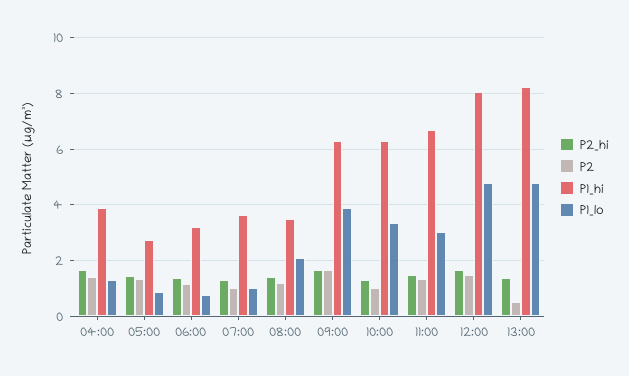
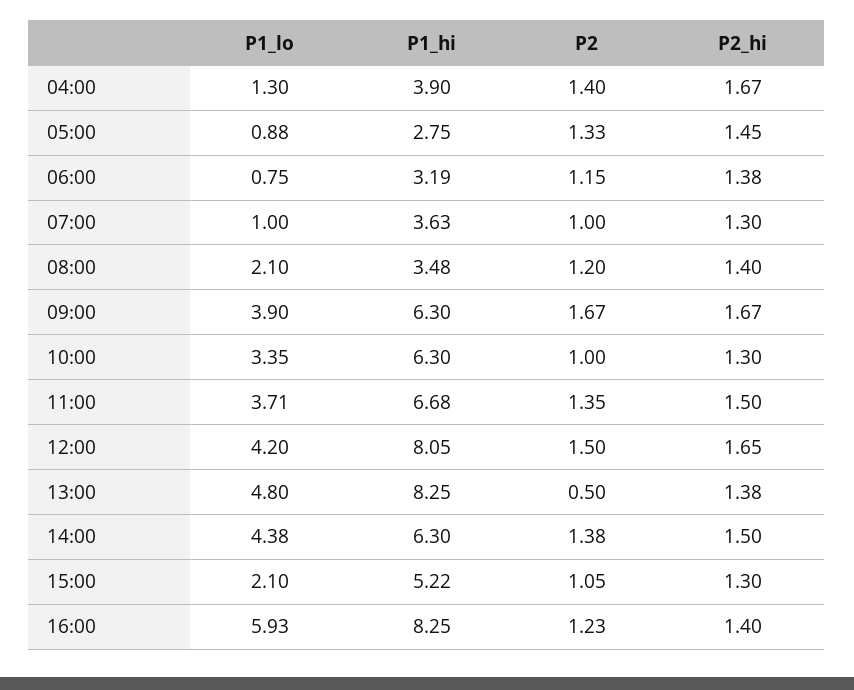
P1_lo, 11:00: 3 -> 3.71
P1_lo, 12:00: 4.75 -> 4.2
P1_lo, 14:00: none -> 4.38
P1_hi, 14:00: none -> 6.3
P2, 14:00: none -> 1.38
P2_hi, 14:00: none -> 1.5
P1_lo, 15:00: none -> 2.1
P1_hi, 15:00: none -> 5.22
P2, 15:00: none -> 1.05
P2_hi, 15:00: none -> 1.3
P1_lo, 16:00: none -> 5.93
P1_hi, 16:00: none -> 8.25
P2, 16:00: none -> 1.23
P2_hi, 16:00: none -> 1.4

